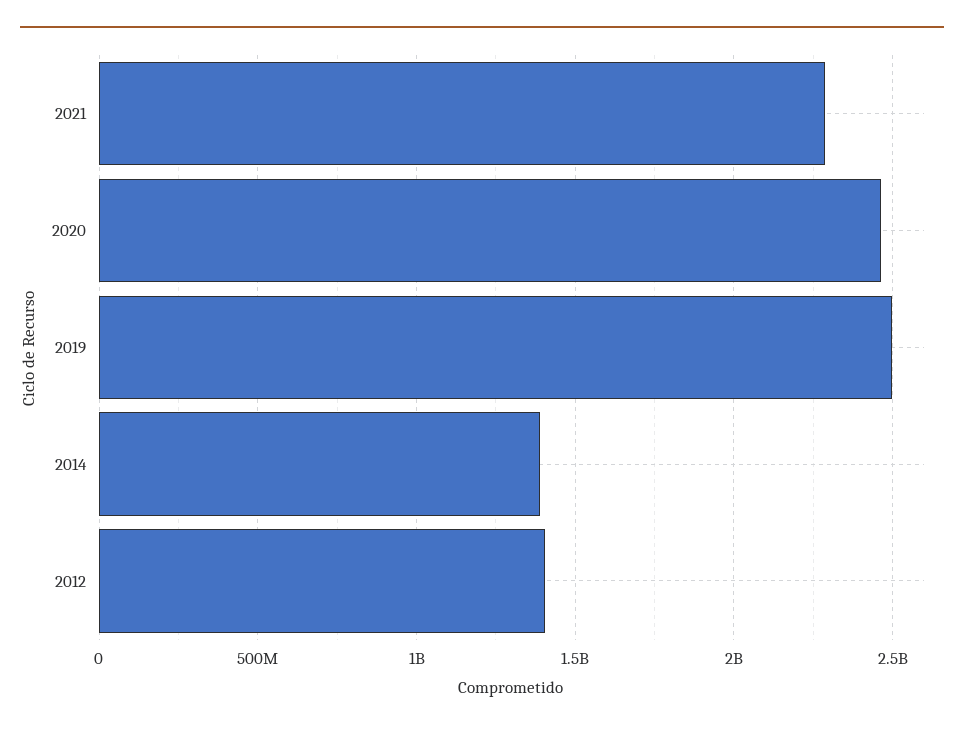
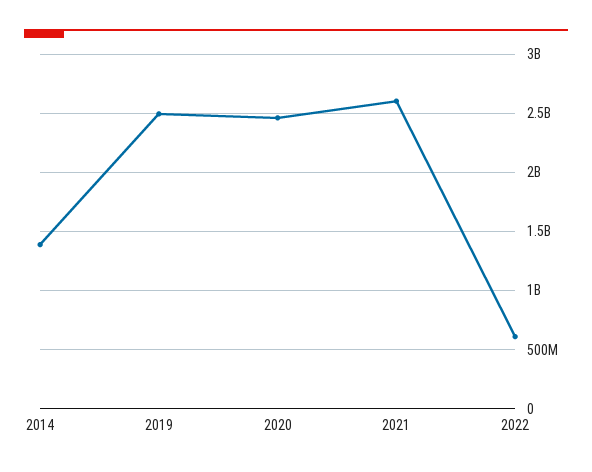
2021: 2300000000 -> 2600000000
2012: 1400000000 -> none
2022: none -> 600000000

